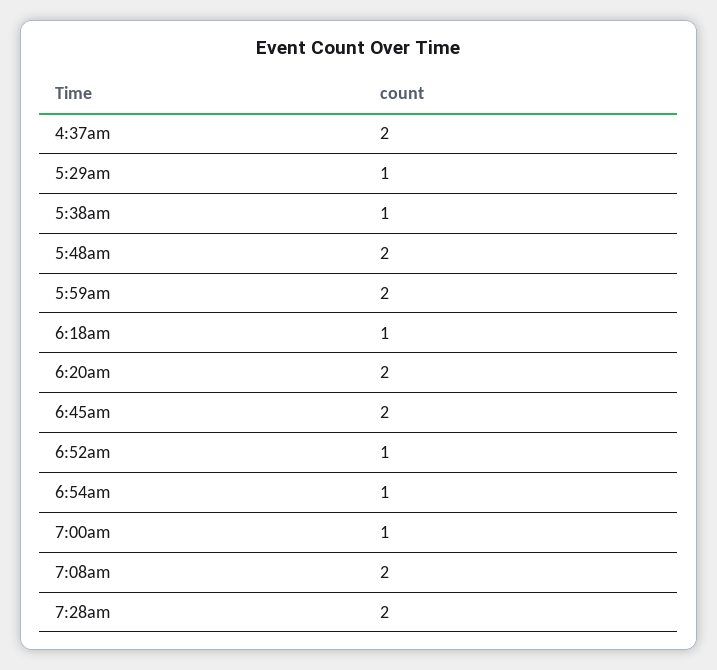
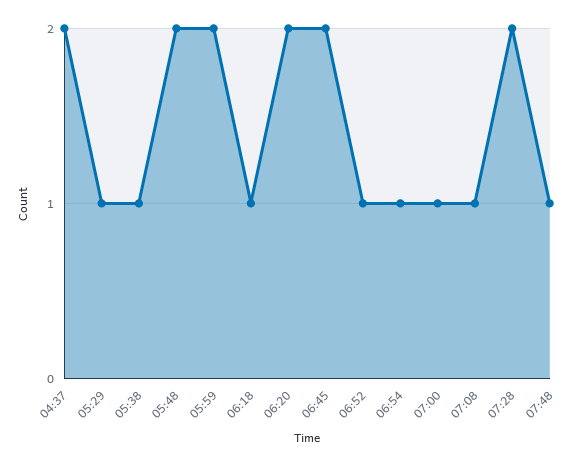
7:08am: 2 -> 1
07:48: none -> 1

